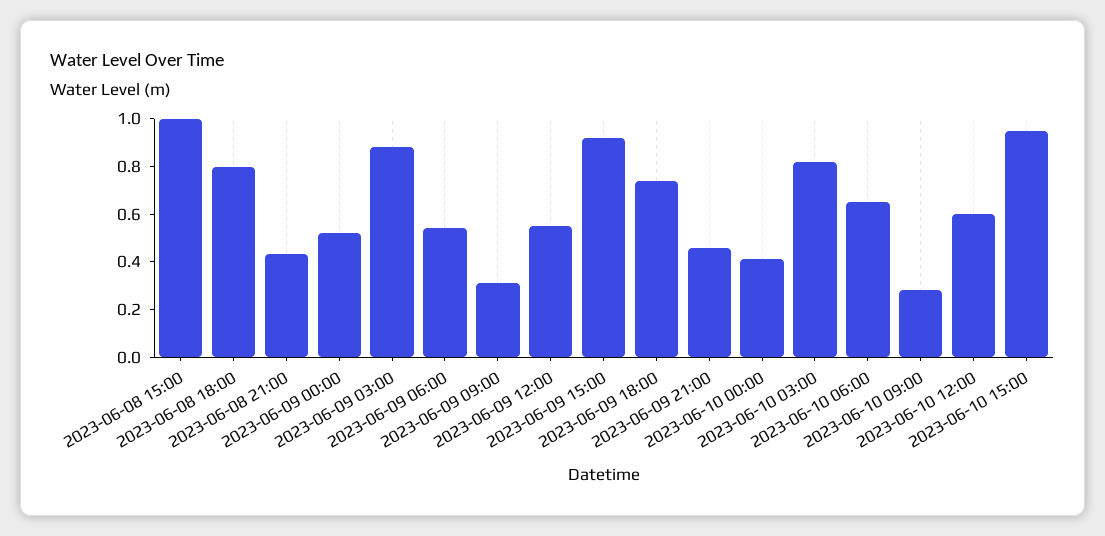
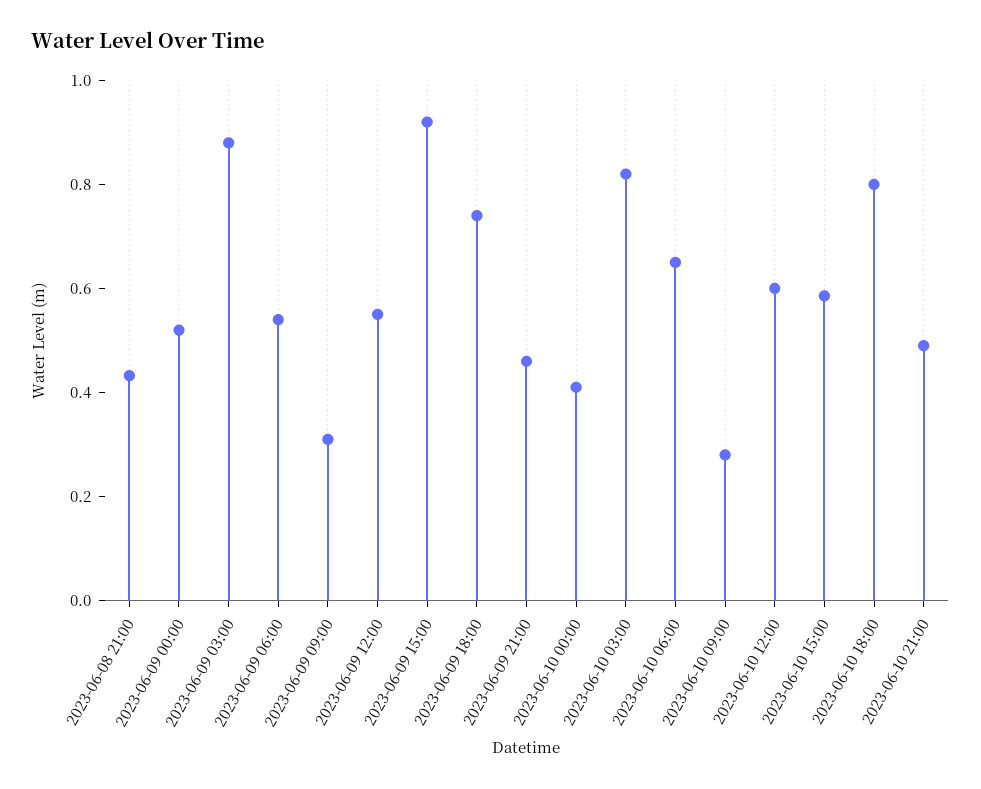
2023-06-08 15:00: 1 -> none
2023-06-08 18:00: 0.8 -> none
2023-06-10 15:00: 0.95 -> 0.6
2023-06-10 18:00: none -> 0.8
2023-06-10 21:00: none -> 0.5

